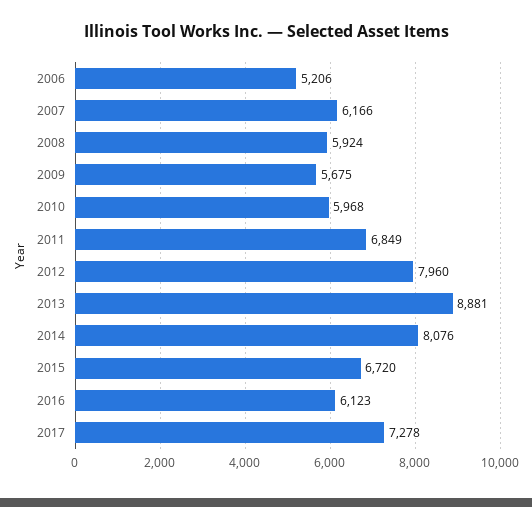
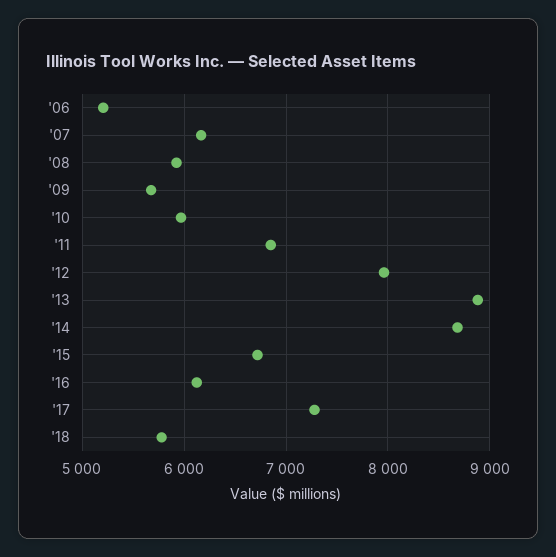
2014: 8076 -> 8700
'18: none -> 5800

